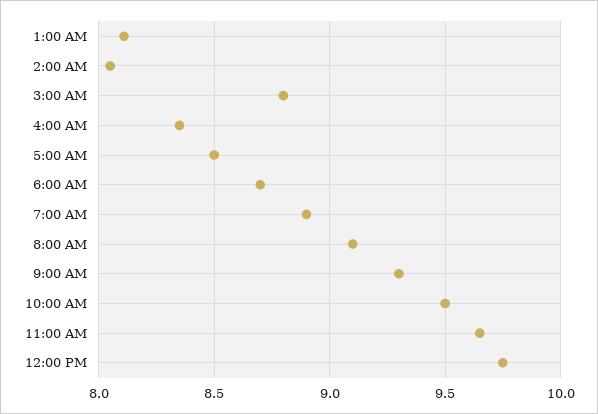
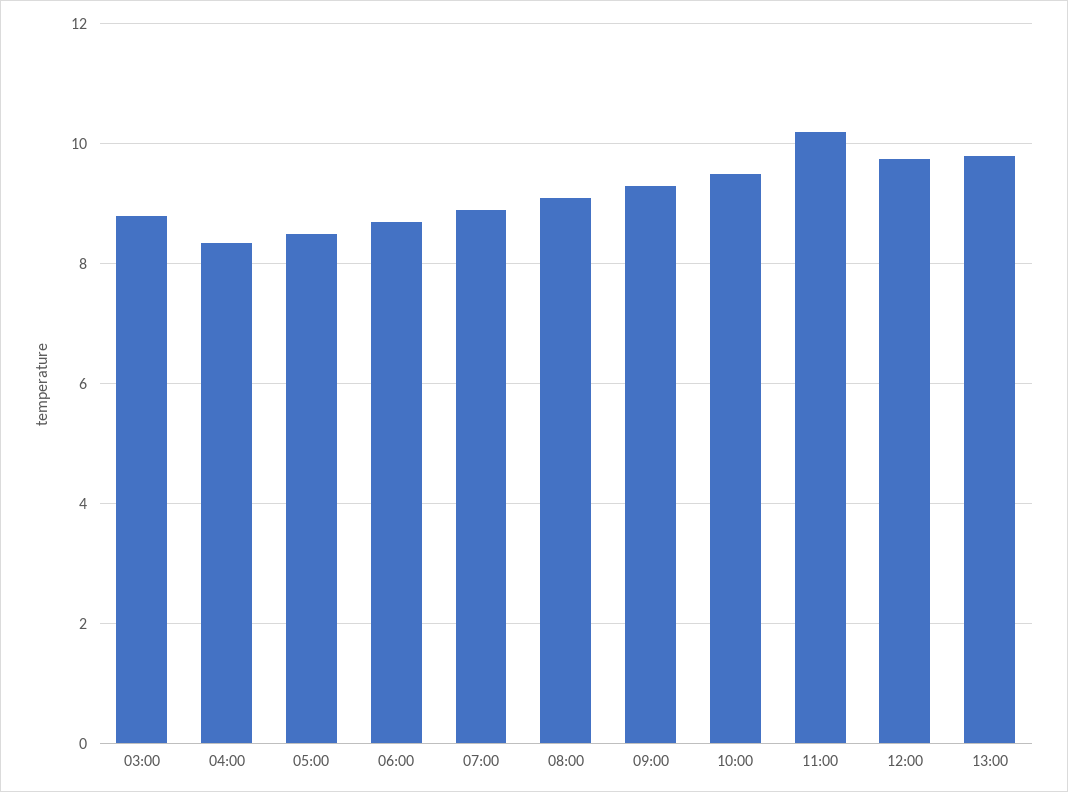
1:00 AM: 8.1 -> none
2:00 AM: 8.05 -> none
11:00 AM: 9.65 -> 10.2
13:00: none -> 9.8

